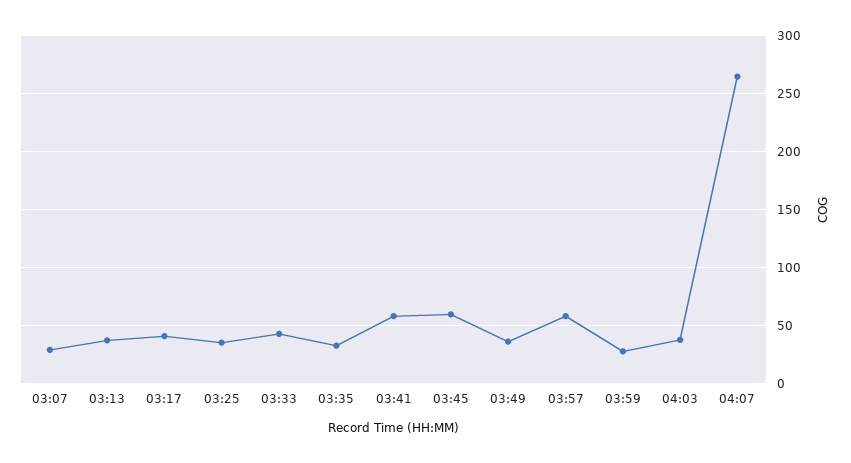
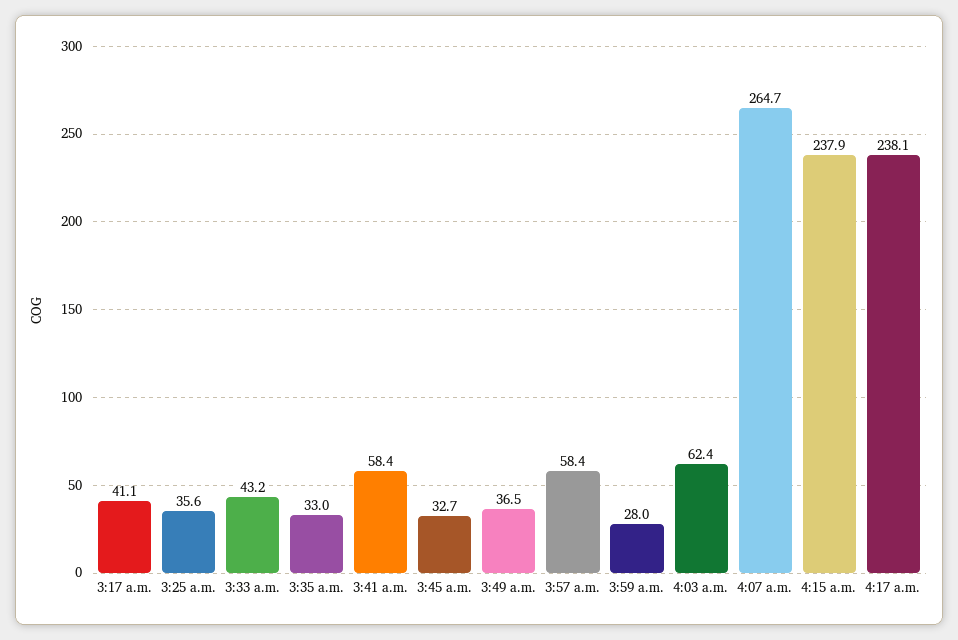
03:07: 30 -> none
03:13: 40 -> none
03:45: 60 -> 32.7
04:03: 40 -> 62.4
4:15 a.m.: none -> 237.9
4:17 a.m.: none -> 238.1

